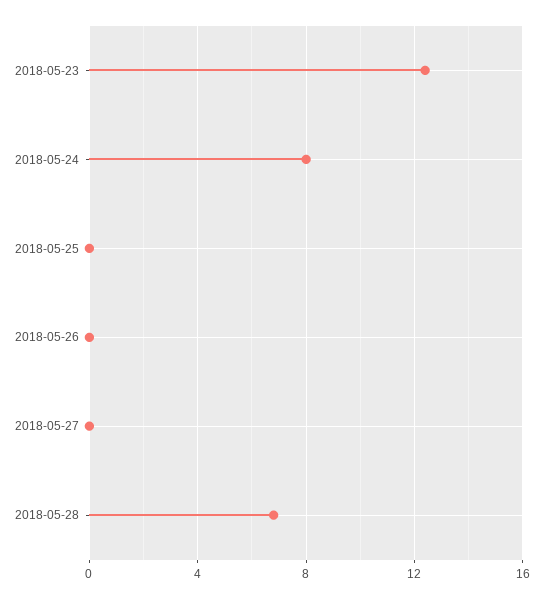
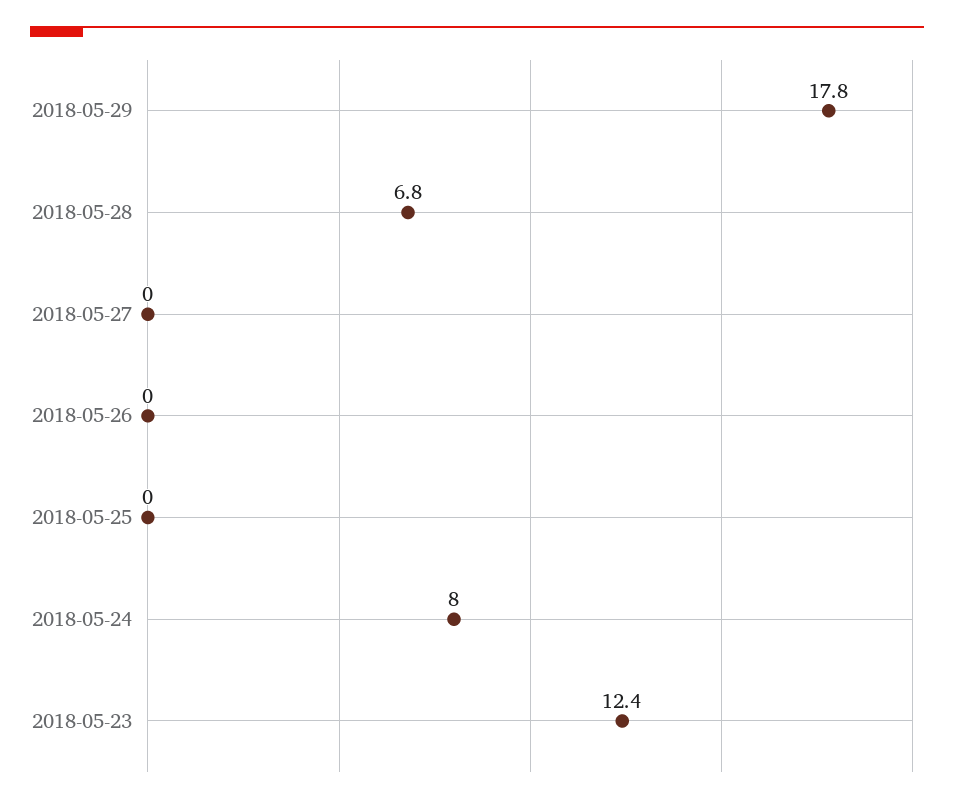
2018-05-29: none -> 17.8

